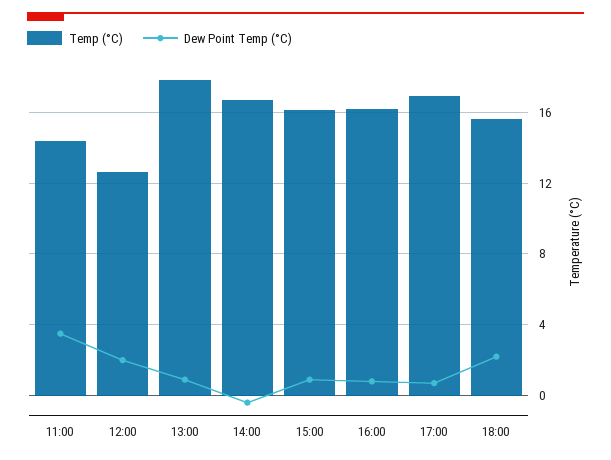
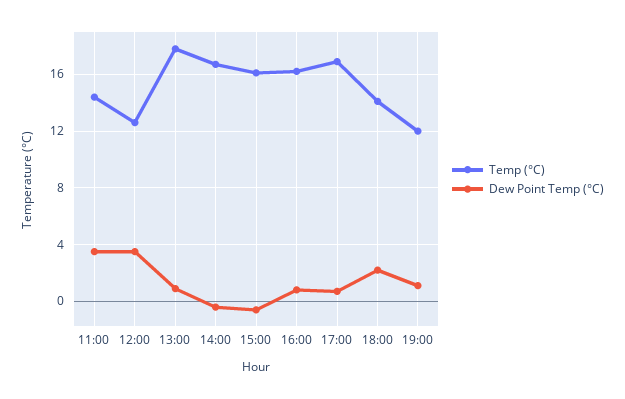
Dew Point Temp (°C), 12:00: 2 -> 3.5
Dew Point Temp (°C), 15:00: 1 -> -0.5
Temp (°C), 18:00: 15.5 -> 14
Temp (°C), 19:00: none -> 12
Dew Point Temp (°C), 19:00: none -> 1

